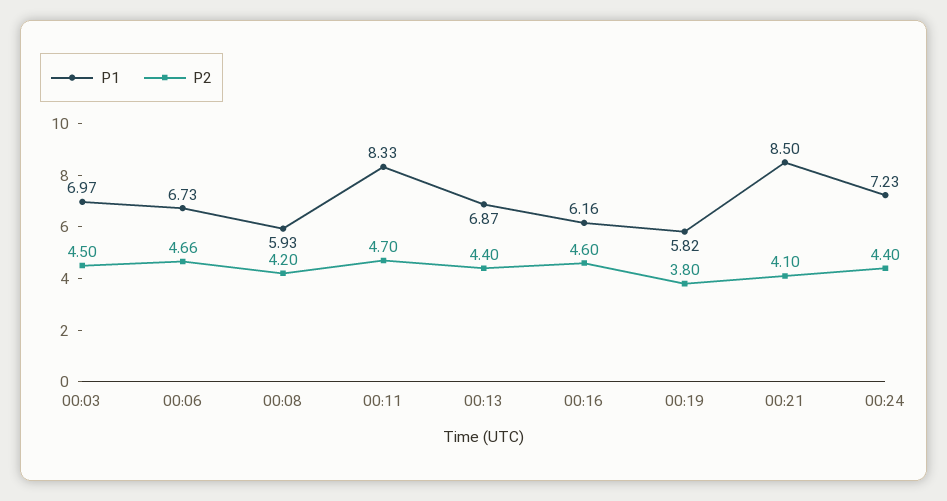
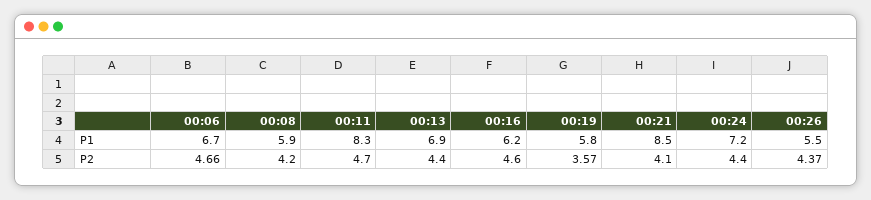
P1, 00:03: 6.97 -> none
P2, 00:03: 4.5 -> none
P2, 00:19: 3.8 -> 3.57
P1, 00:26: none -> 5.5
P2, 00:26: none -> 4.37

